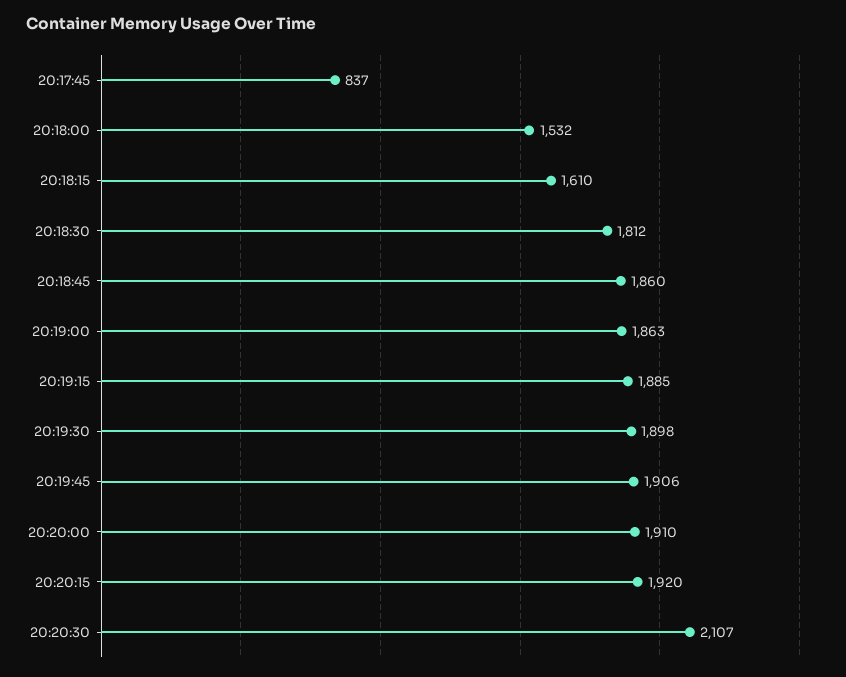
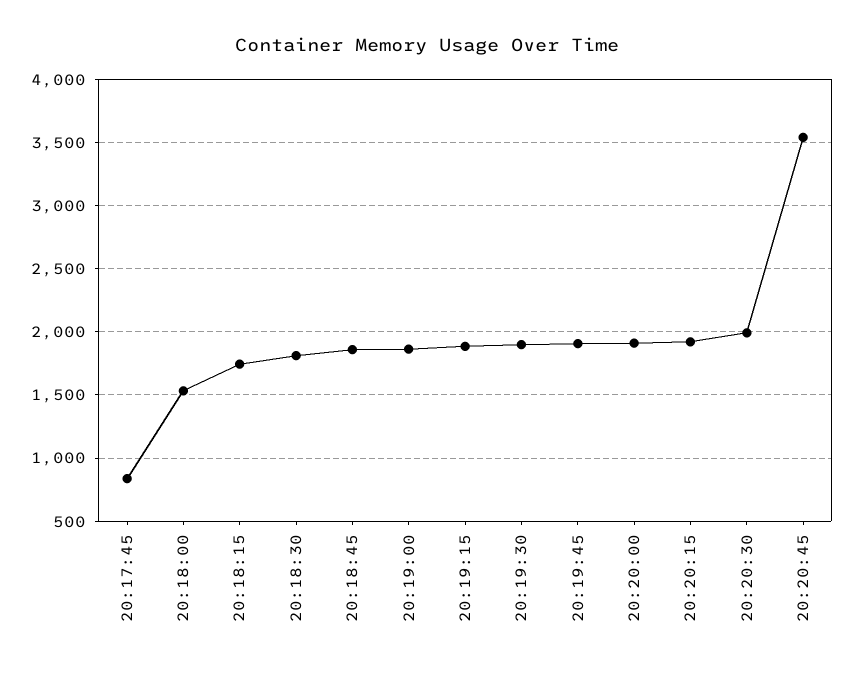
20:18:15: 1610 -> 1750
20:20:30: 2107 -> 2000
20:20:45: none -> 3550

